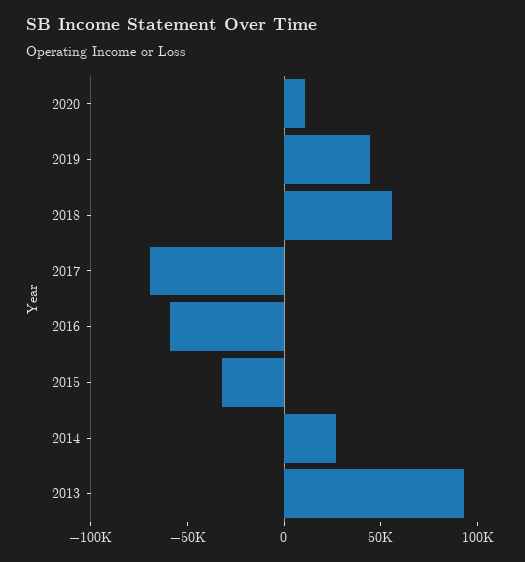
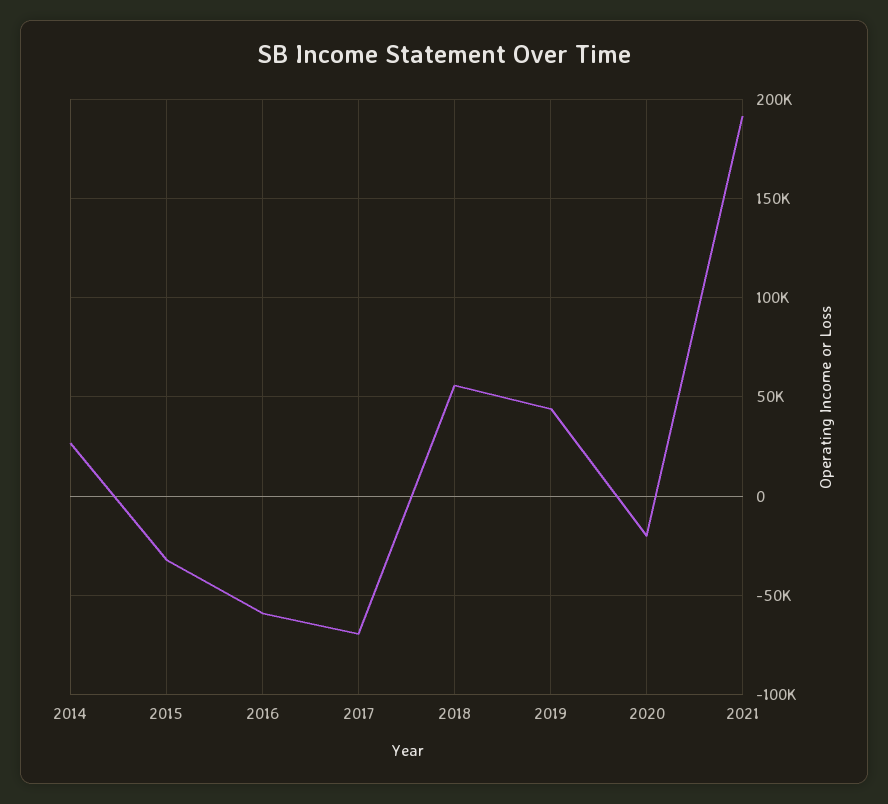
2020: 10000 -> -20000
2013: 90000 -> none
2021: none -> 190000

